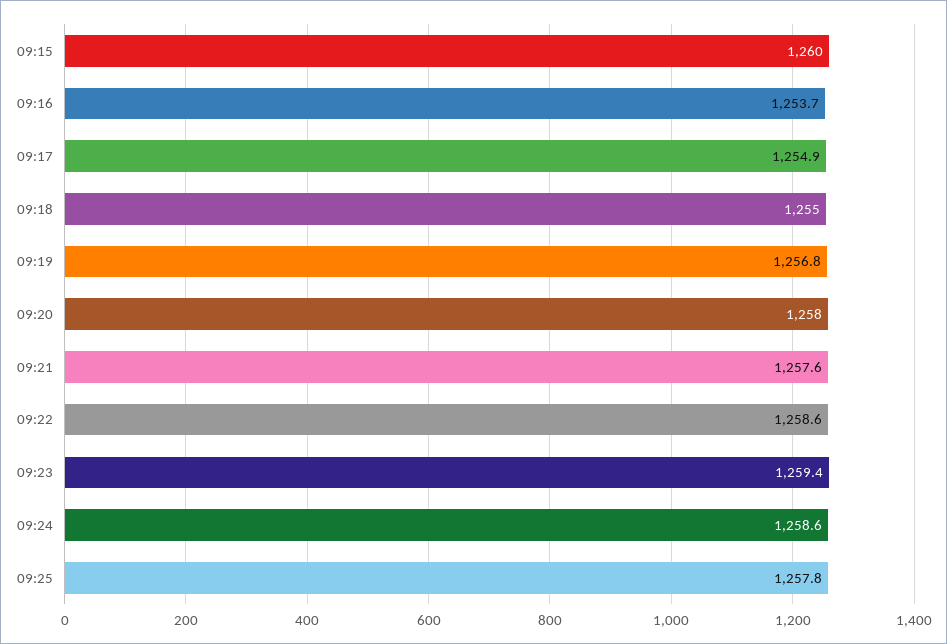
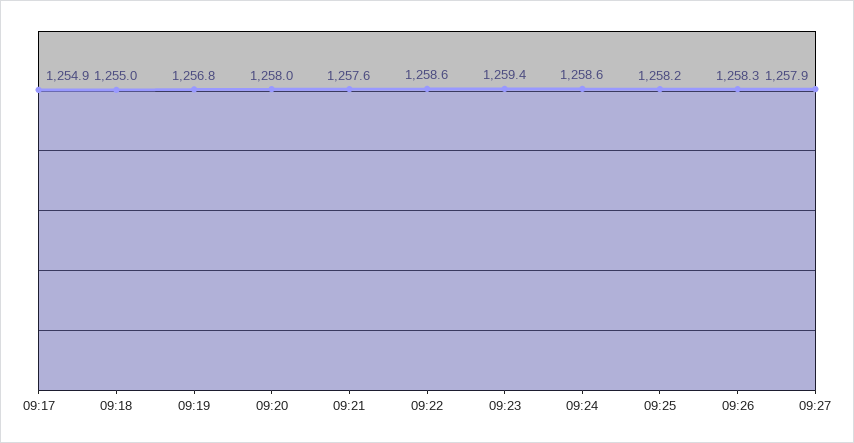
09:15: 1260 -> none
09:16: 1253.7 -> none
09:25: 1257.8 -> 1258.2
09:26: none -> 1258.3
09:27: none -> 1257.9

